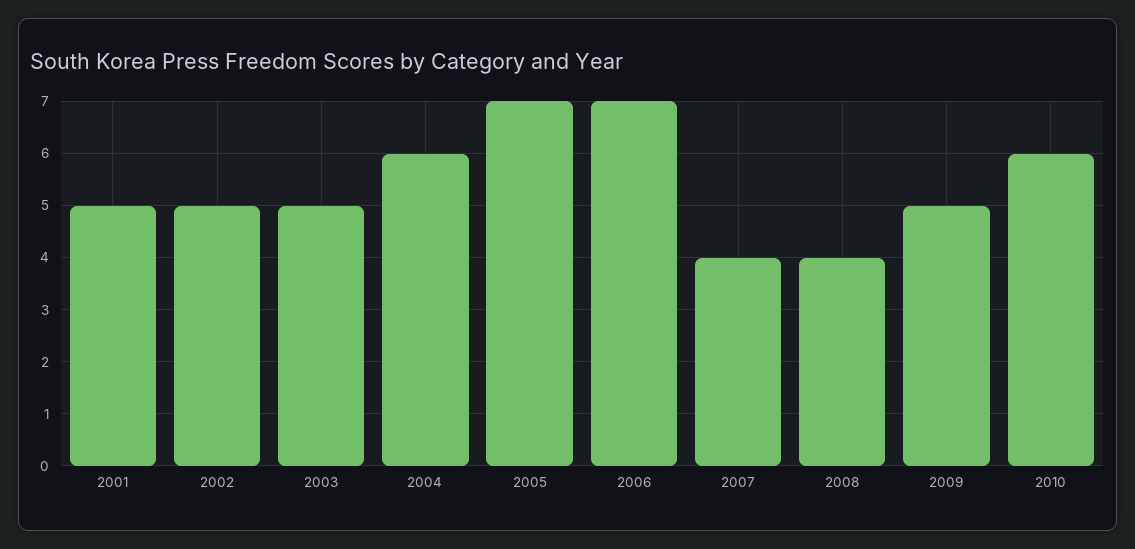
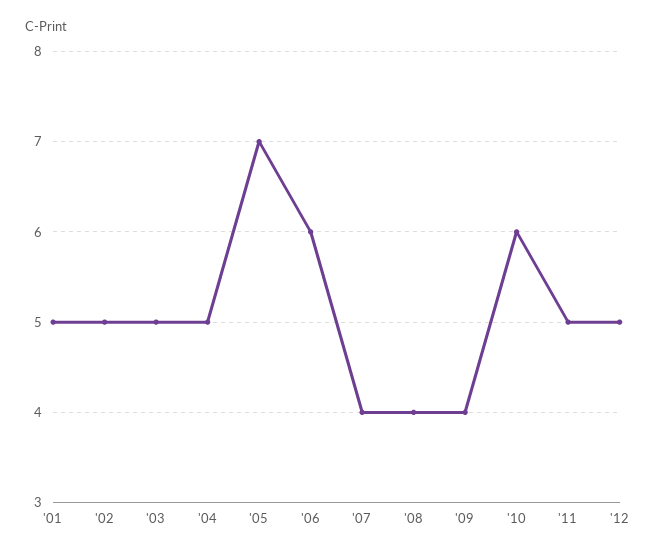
2004: 6 -> 5
2006: 7 -> 6
2009: 5 -> 4
'11: none -> 5
'12: none -> 5

